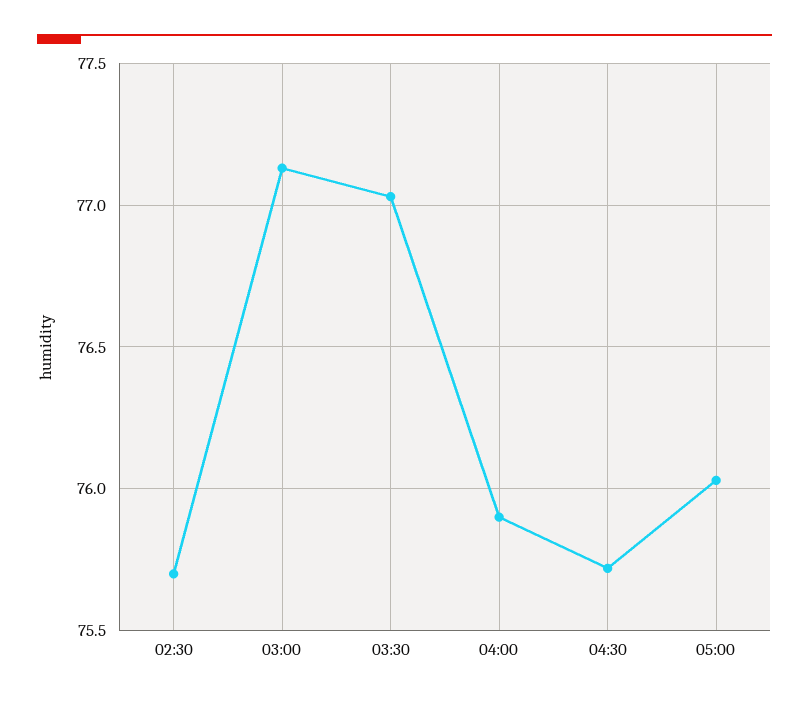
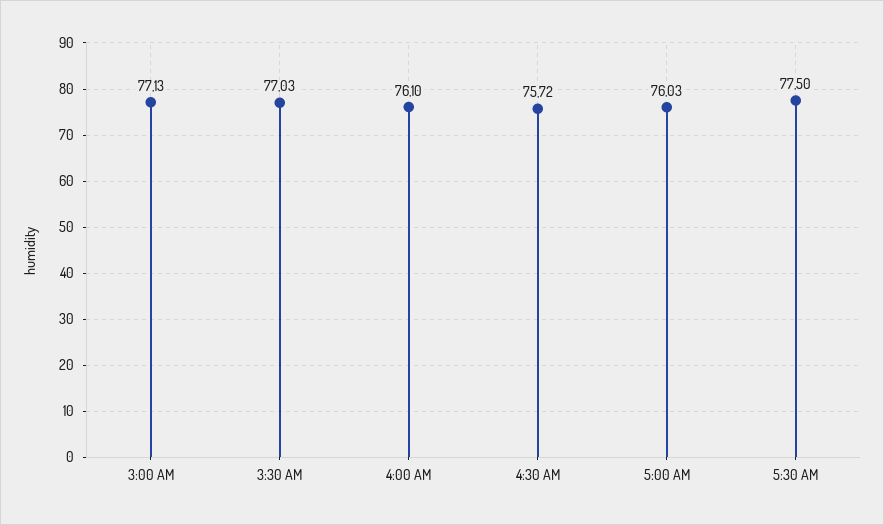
02:30: 75.7 -> none
04:00: 75.9 -> 76.1
5:30 AM: none -> 77.5

